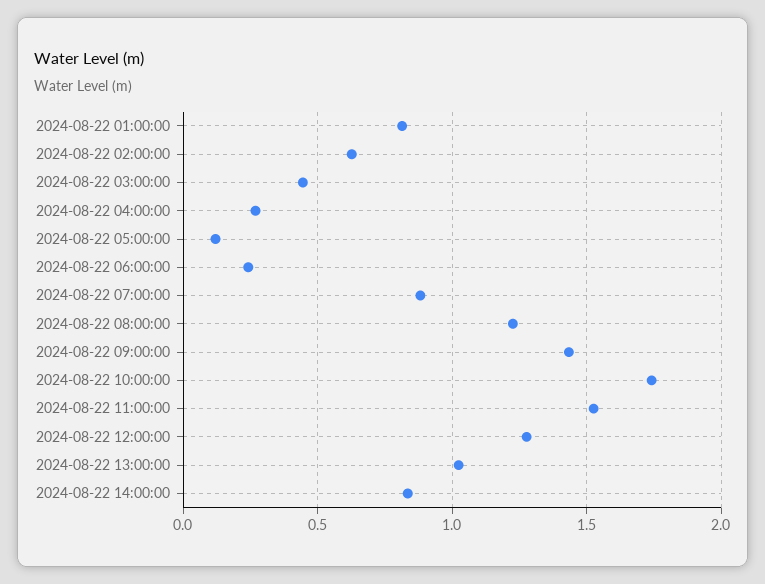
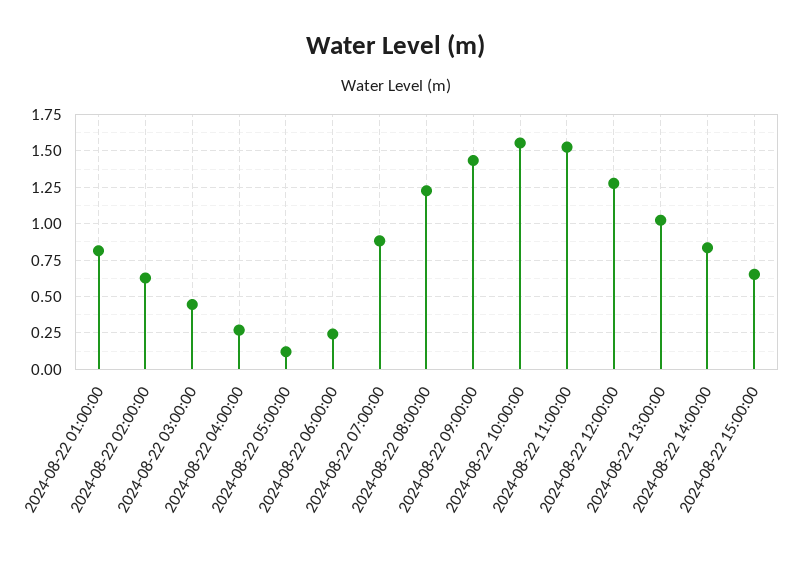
2024-08-22 10:00:00: 1.75 -> 1.55
2024-08-22 15:00:00: none -> 0.65

